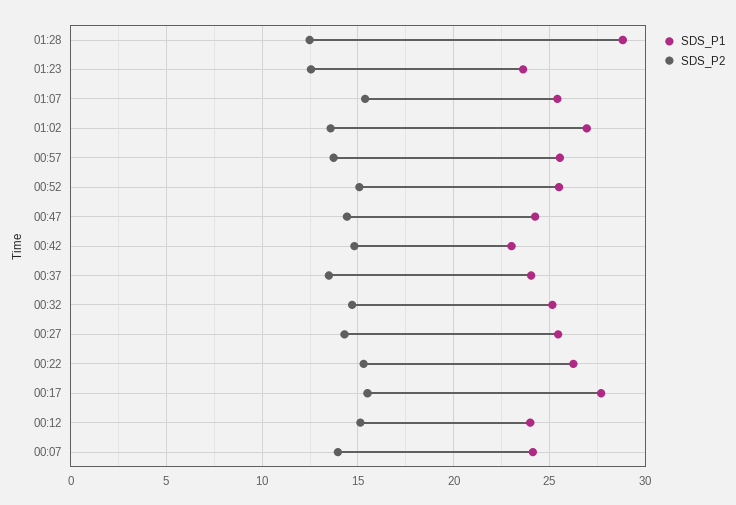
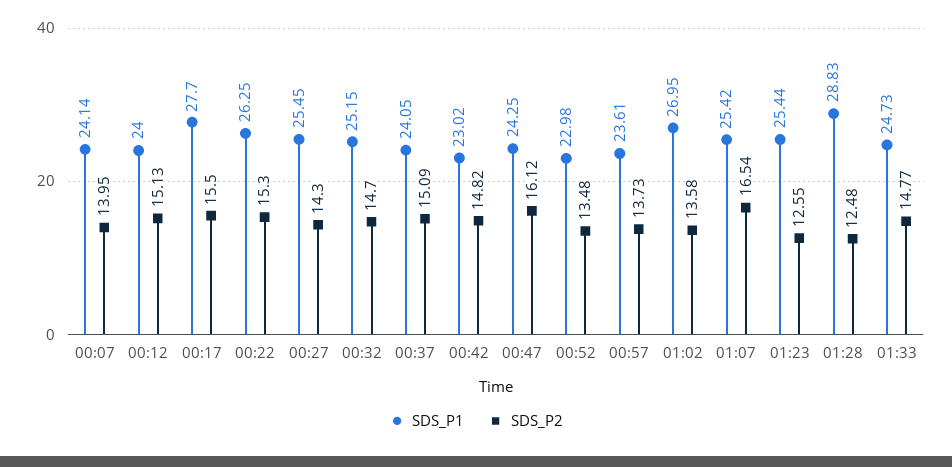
SDS_P1, 01:23: 23.5 -> 25.44
SDS_P2, 01:07: 15.5 -> 16.54
SDS_P1, 00:57: 25.5 -> 23.61
SDS_P1, 00:52: 25.5 -> 22.98
SDS_P2, 00:52: 15 -> 13.48
SDS_P2, 00:47: 14.5 -> 16.12
SDS_P2, 00:37: 13.5 -> 15.09
SDS_P1, 01:33: none -> 24.73
SDS_P2, 01:33: none -> 14.77

